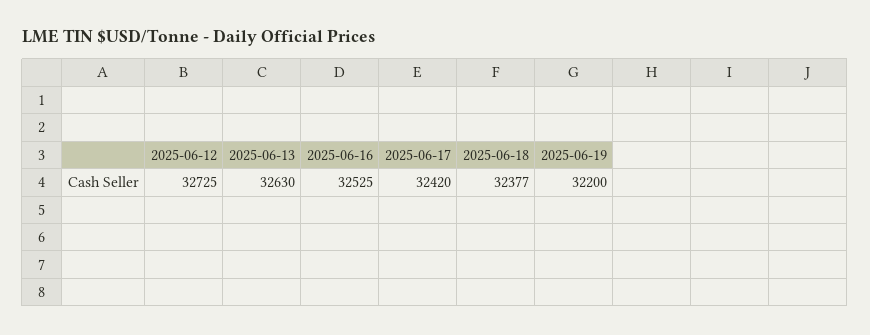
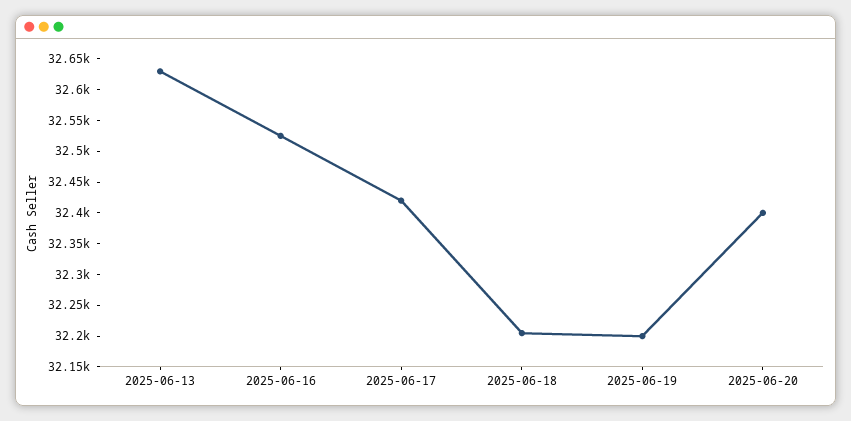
2025-06-12: 32725 -> none
2025-06-18: 32377 -> 32200
2025-06-20: none -> 32400

